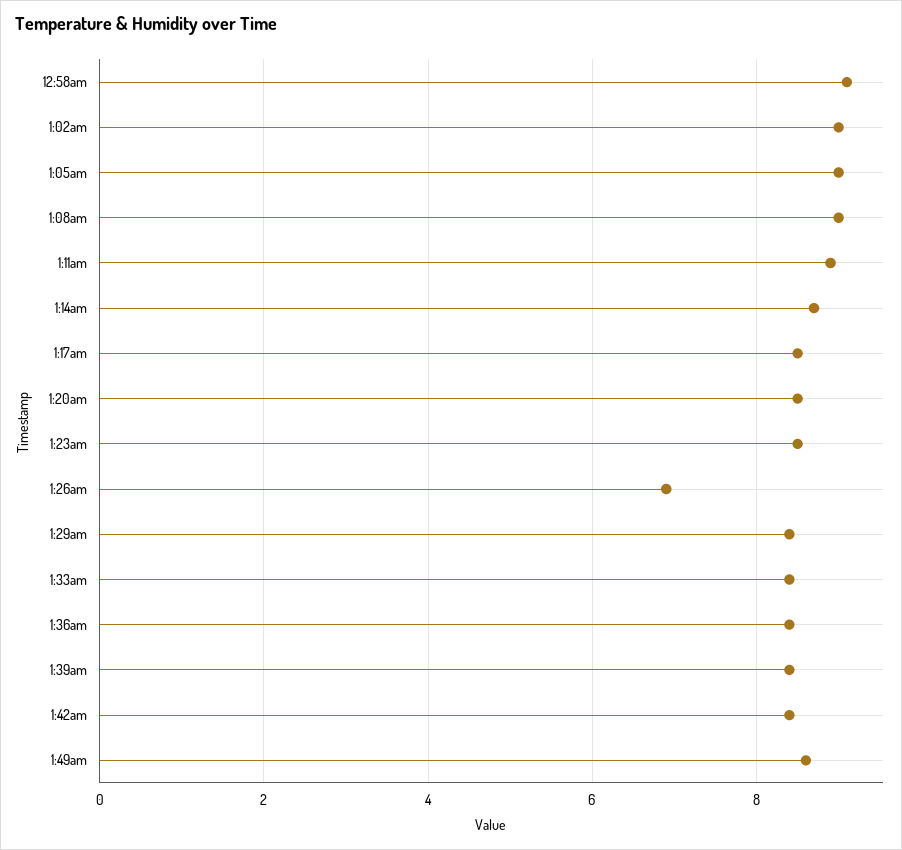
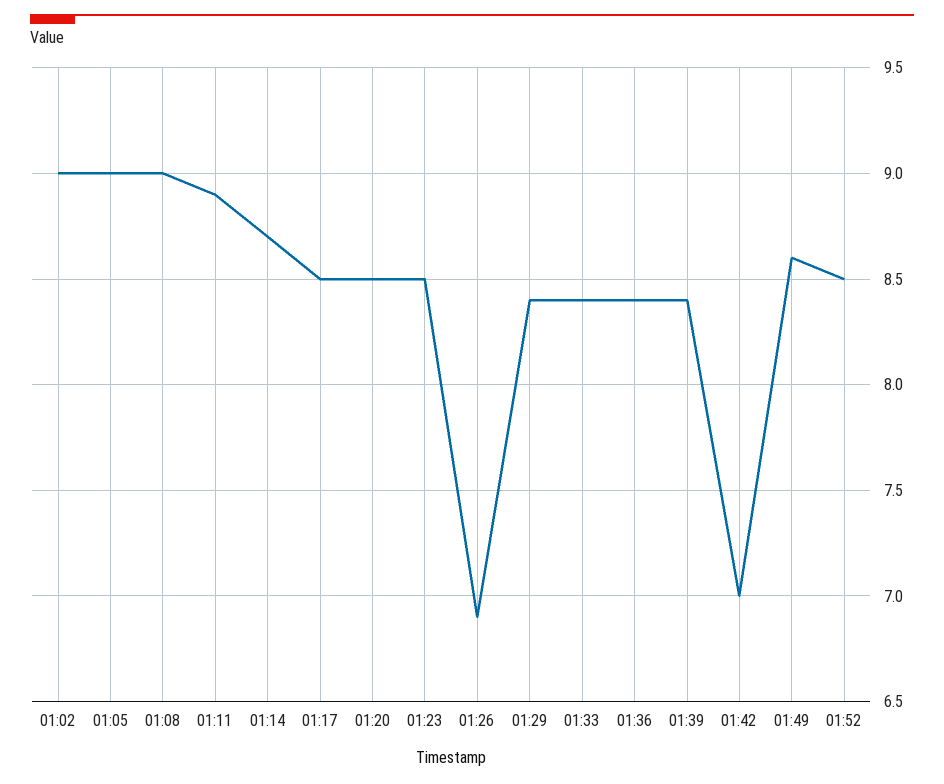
12:58am: 9 -> none
1:42am: 8.5 -> 7
01:52: none -> 8.5

